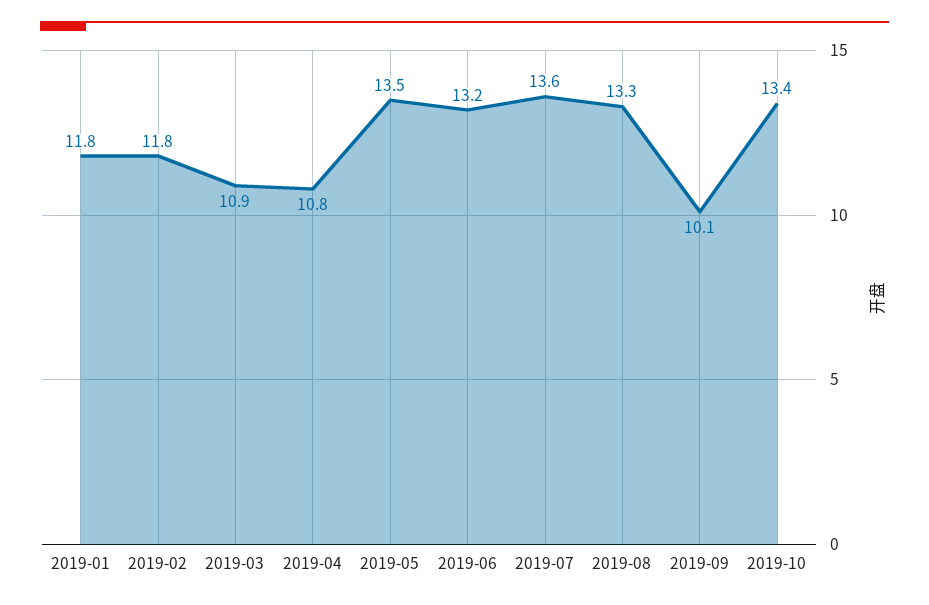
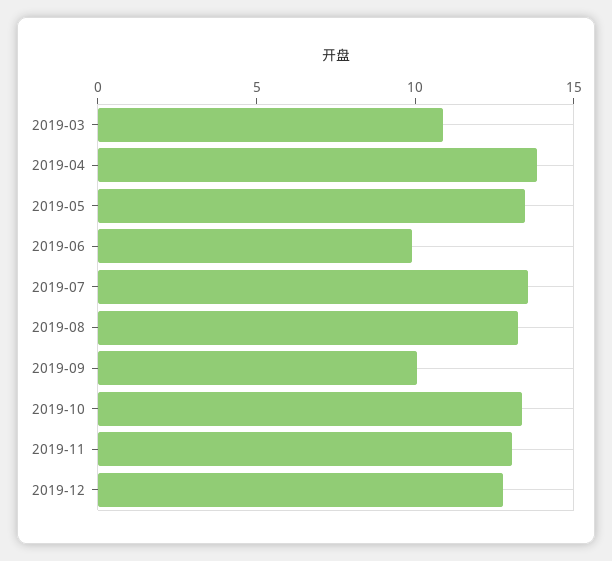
2019-01: 11.8 -> none
2019-02: 11.8 -> none
2019-04: 10.8 -> 14
2019-06: 13.2 -> 10
2019-11: none -> 13
2019-12: none -> 13

